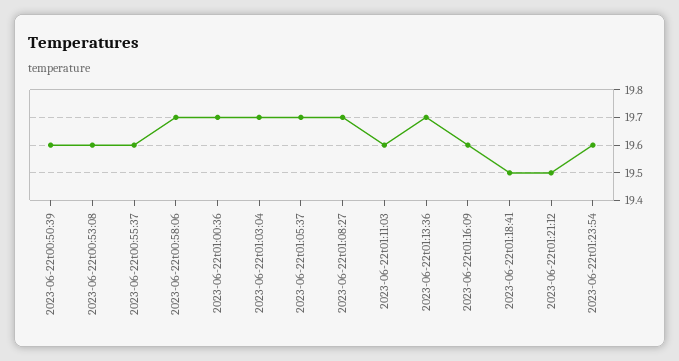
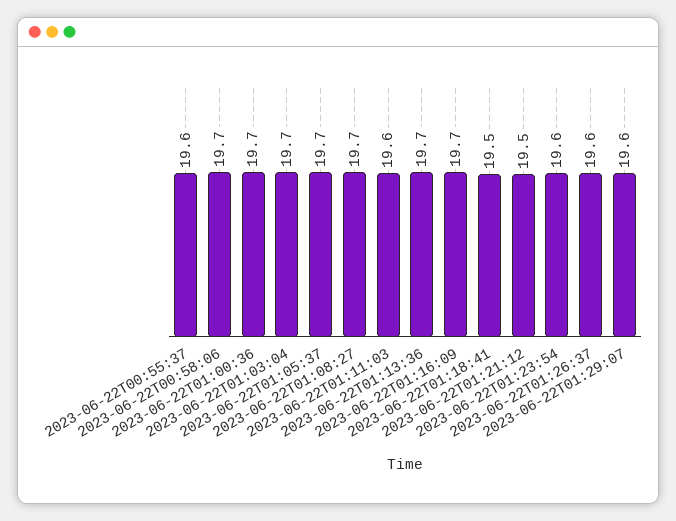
2023-06-22t00:50:39: 19.6 -> none
2023-06-22t00:53:08: 19.6 -> none
2023-06-22t01:16:09: 19.6 -> 19.7
2023-06-22T01:26:37: none -> 19.6
2023-06-22T01:29:07: none -> 19.6

